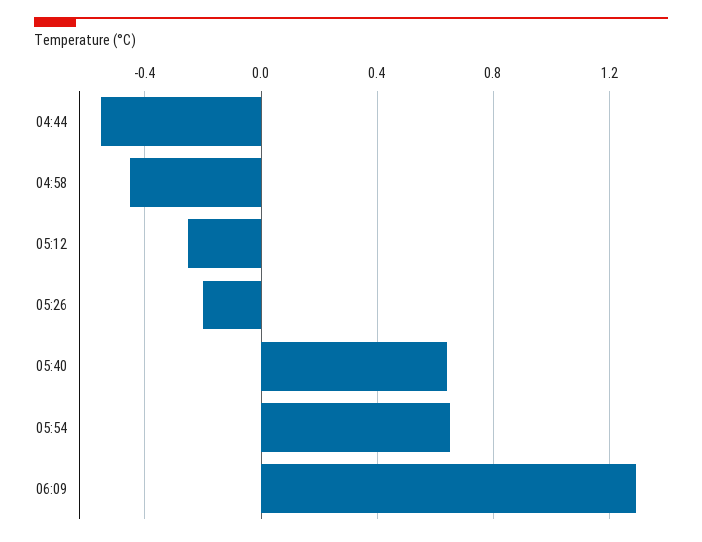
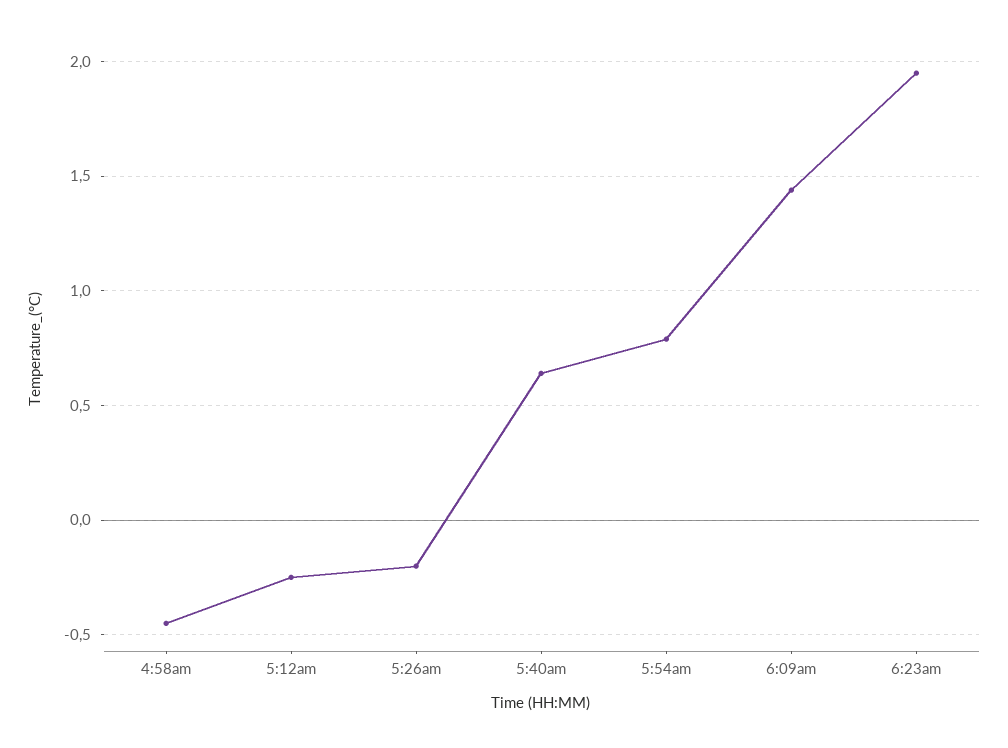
04:44: -0.55 -> none
05:54: 0.65 -> 0.8
06:09: 1.3 -> 1.45
6:23am: none -> 1.95

